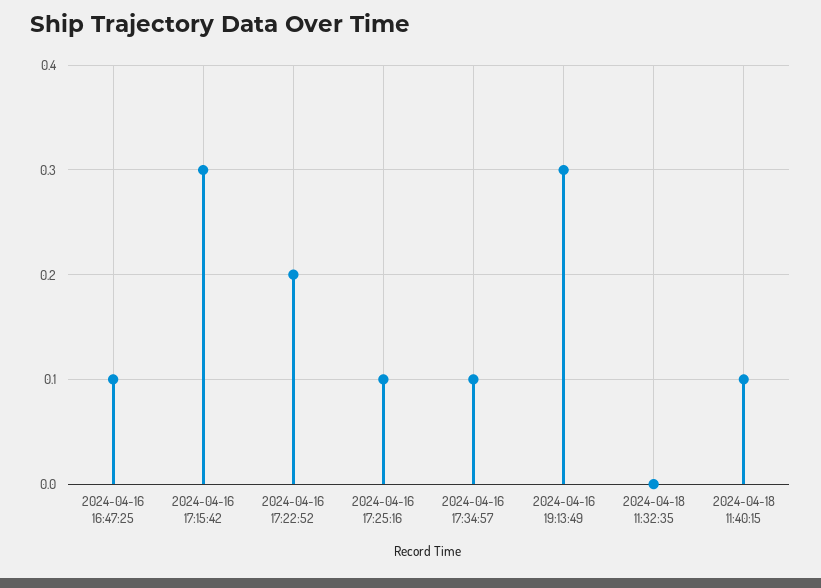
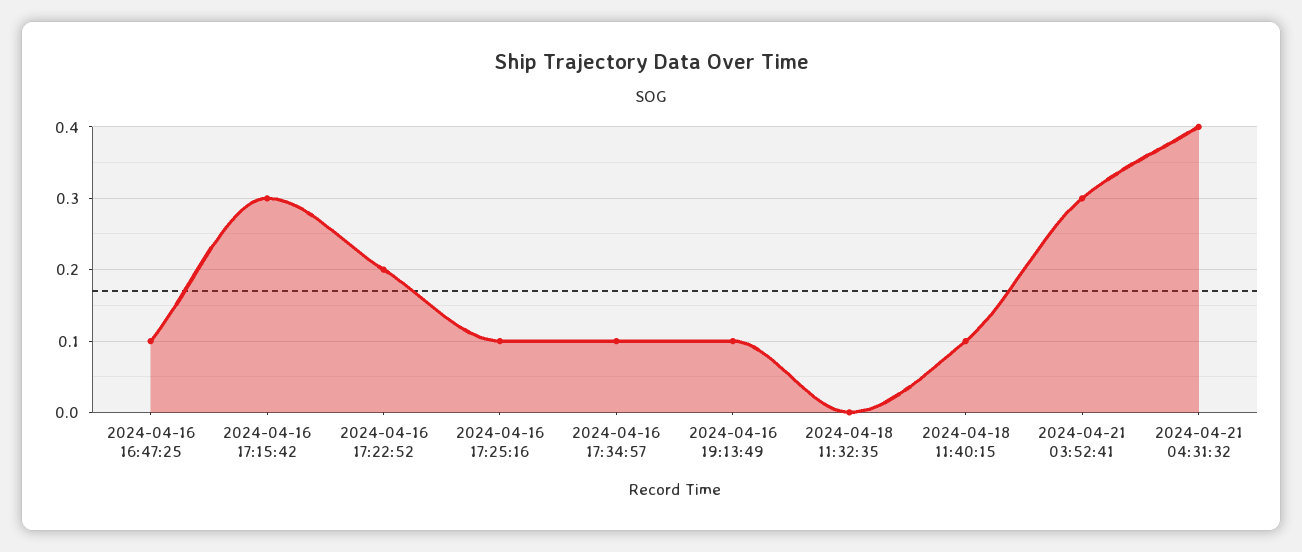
2024-04-16 19:13:49: 0.3 -> 0.1
2024-04-21 03:52:41: none -> 0.3
2024-04-21 04:31:32: none -> 0.4

